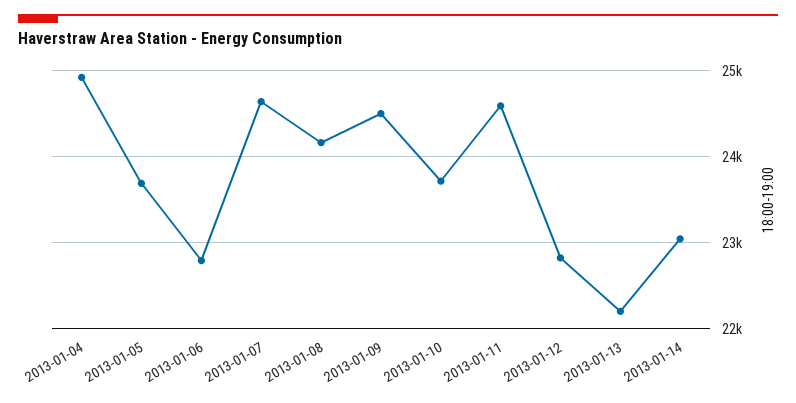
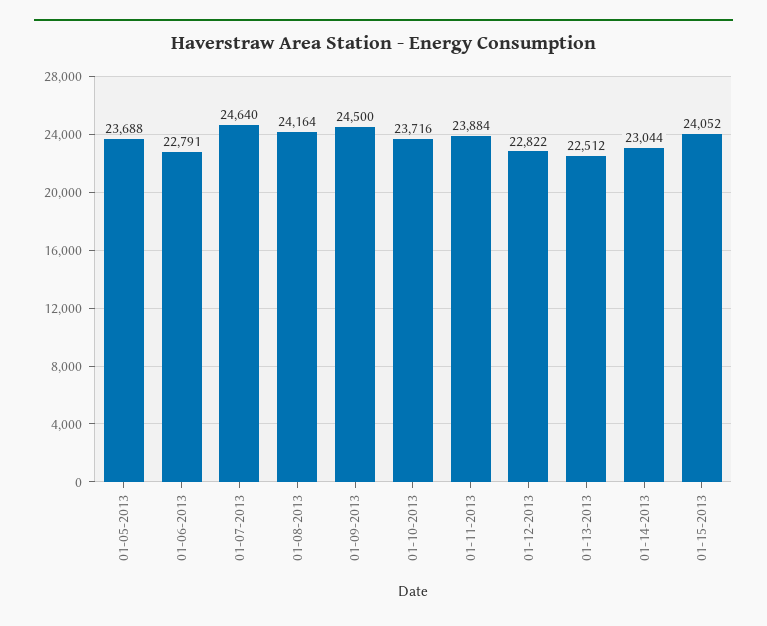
2013-01-04: 24900 -> none
2013-01-11: 24600 -> 23884
2013-01-13: 22200 -> 22512
01-15-2013: none -> 24052

